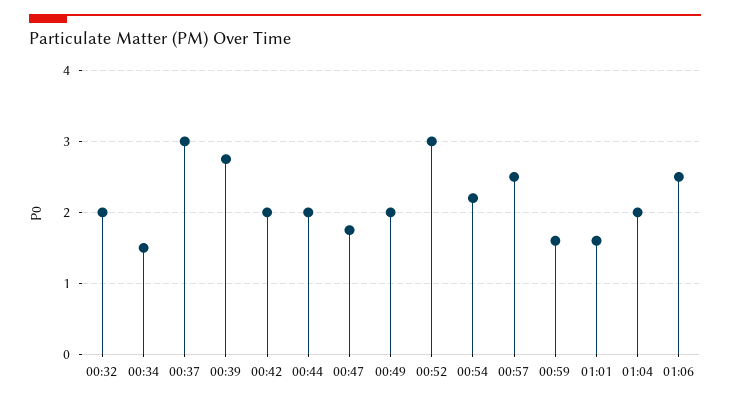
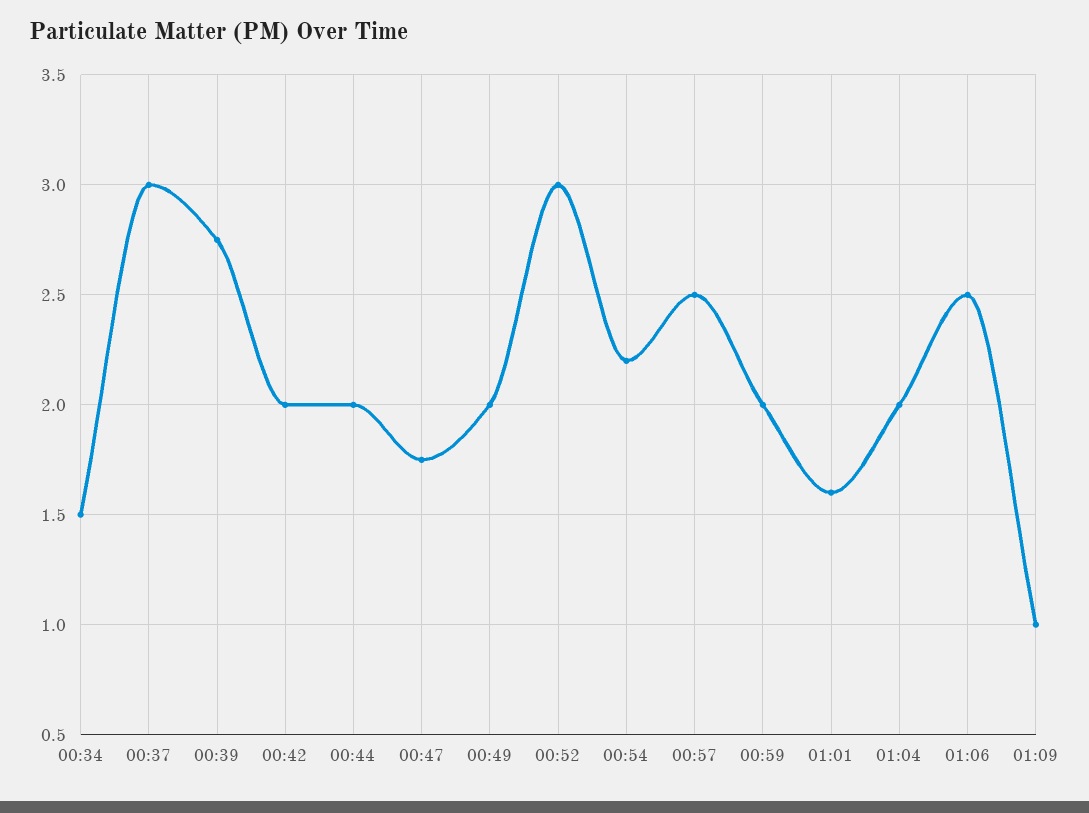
00:32: 2 -> none
00:59: 1.6 -> 2
01:09: none -> 1

